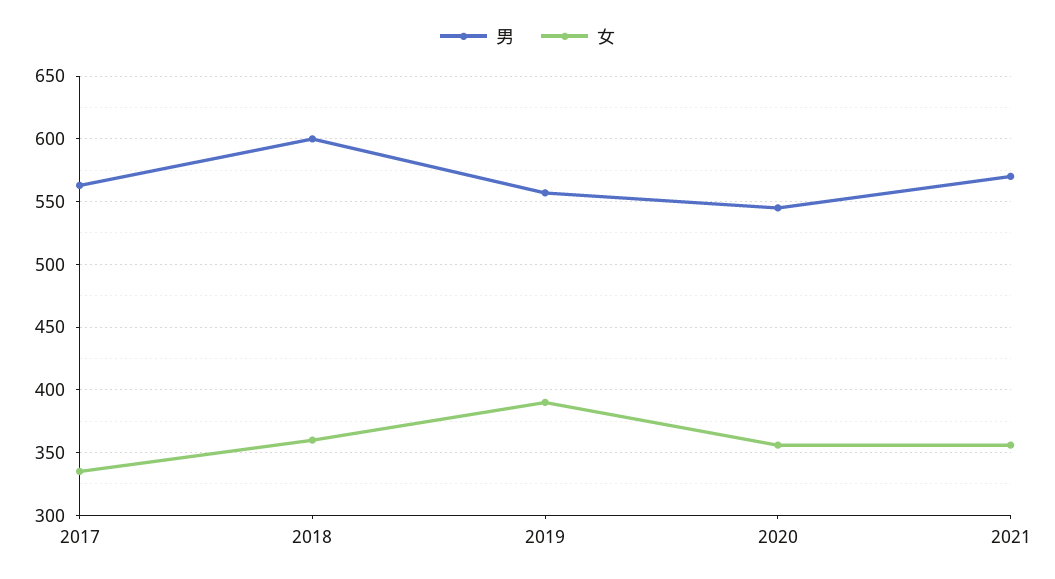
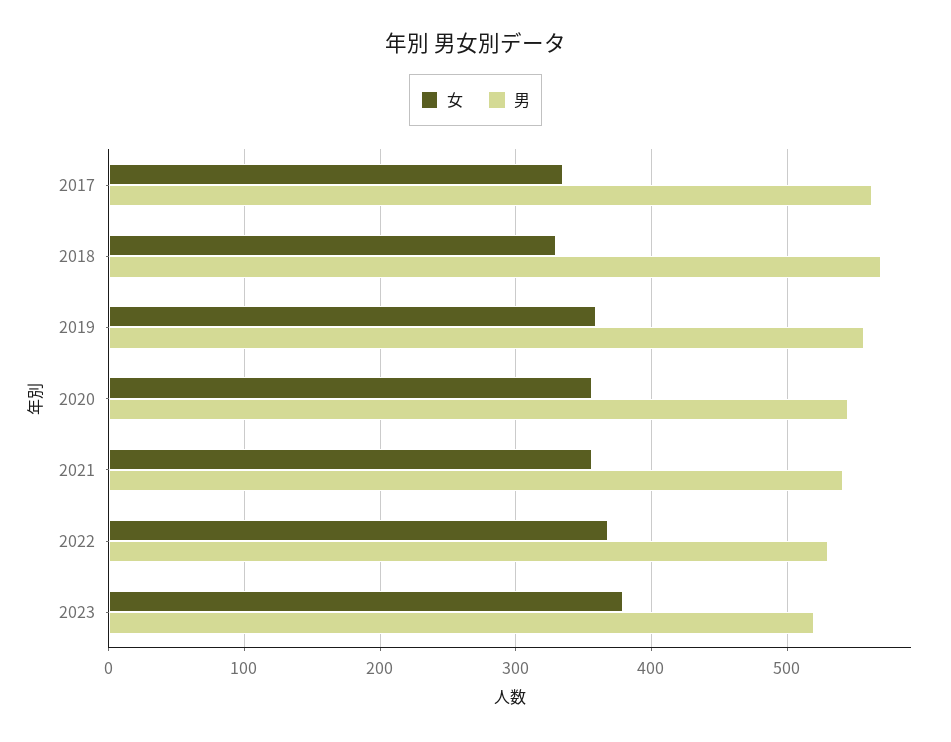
男, 2018: 600 -> 570
女, 2018: 360 -> 330
女, 2019: 390 -> 360
男, 2021: 570 -> 540
女, 2022: none -> 370
男, 2022: none -> 530
女, 2023: none -> 380
男, 2023: none -> 520

